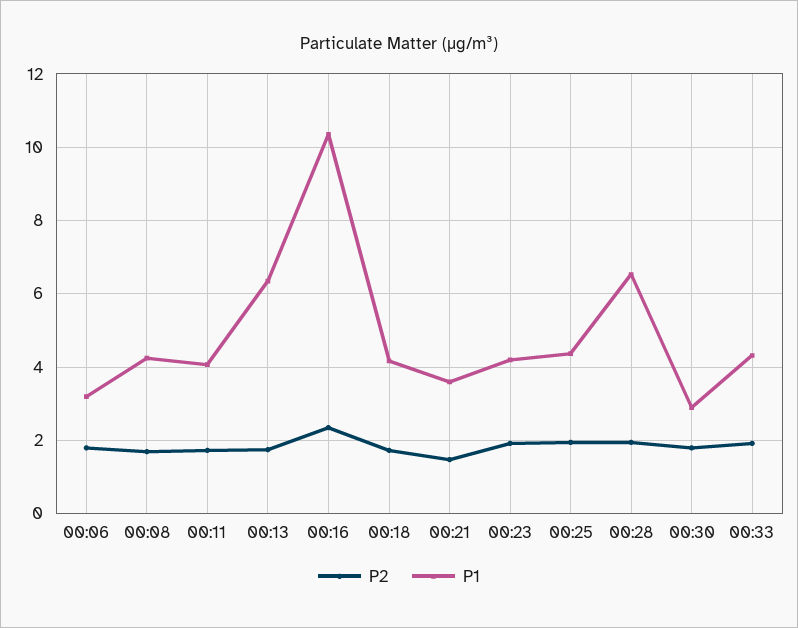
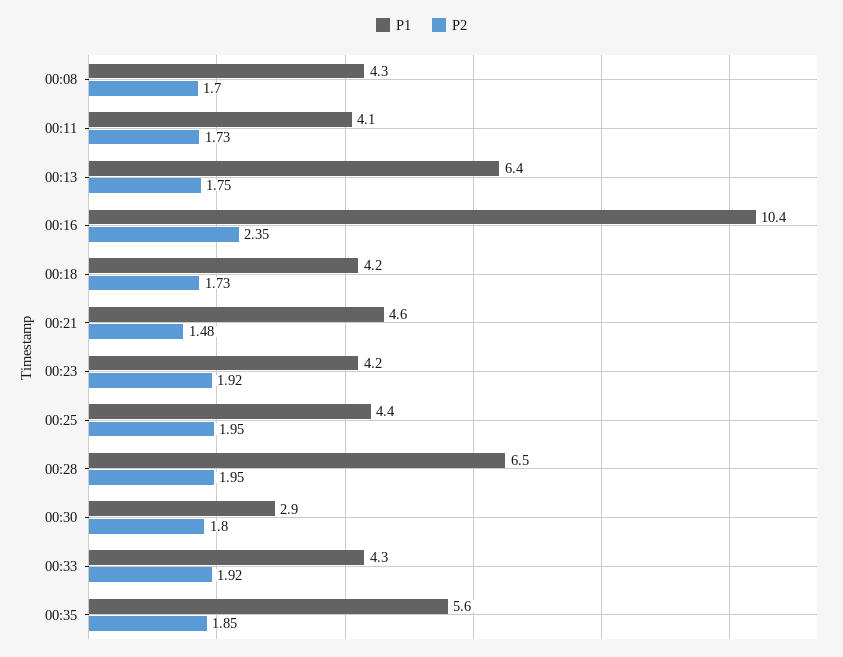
P2, 00:06: 1.8 -> none
P1, 00:06: 3.2 -> none
P1, 00:21: 3.6 -> 4.6
P1, 00:35: none -> 5.6
P2, 00:35: none -> 1.85

